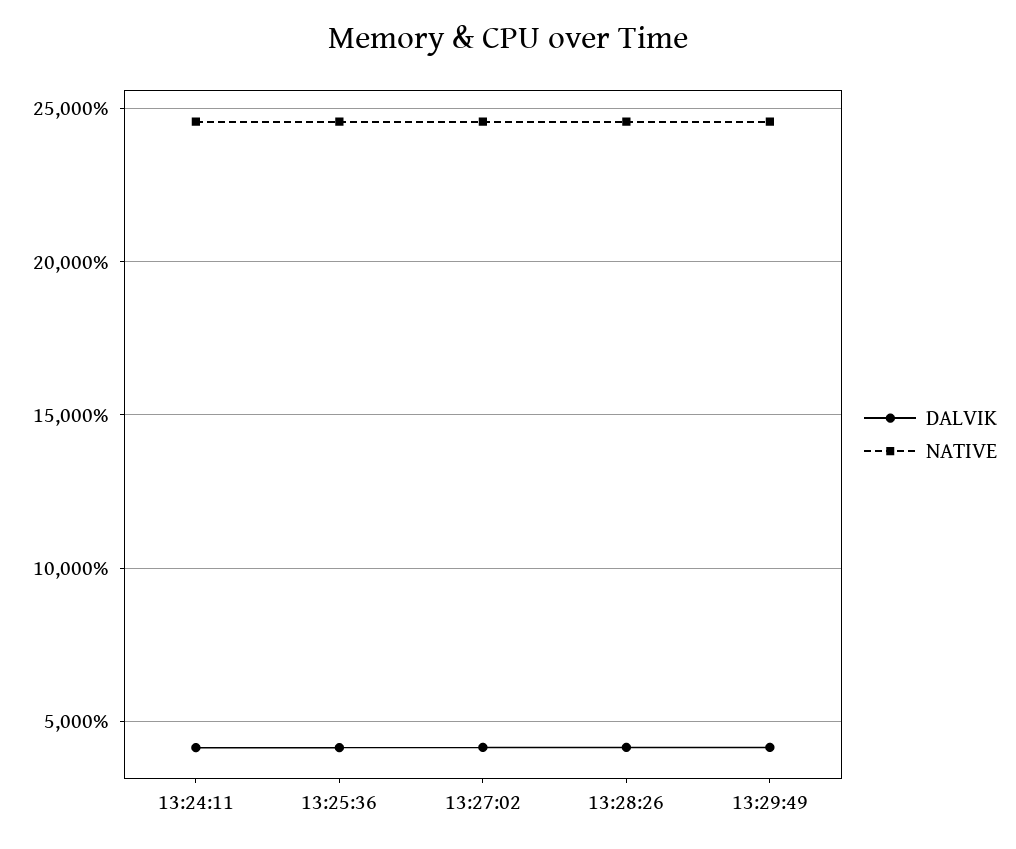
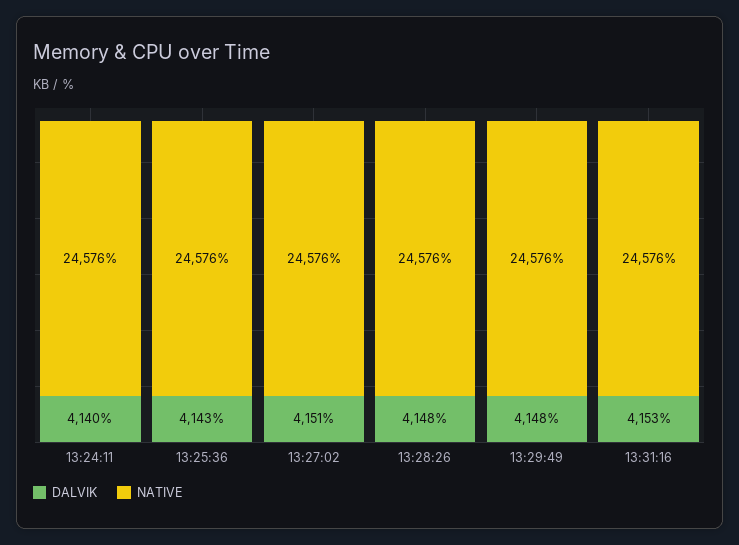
DALVIK, 13:31:16: none -> 4153
NATIVE, 13:31:16: none -> 24576

